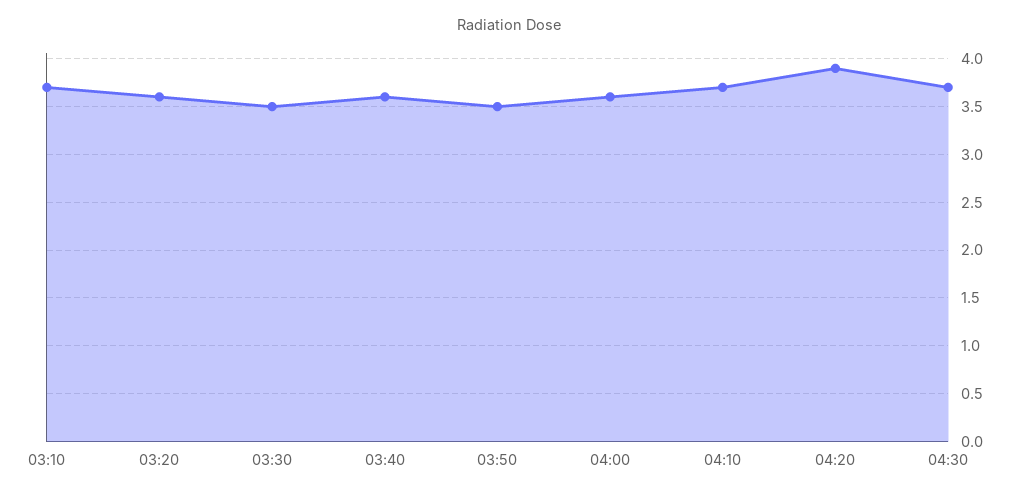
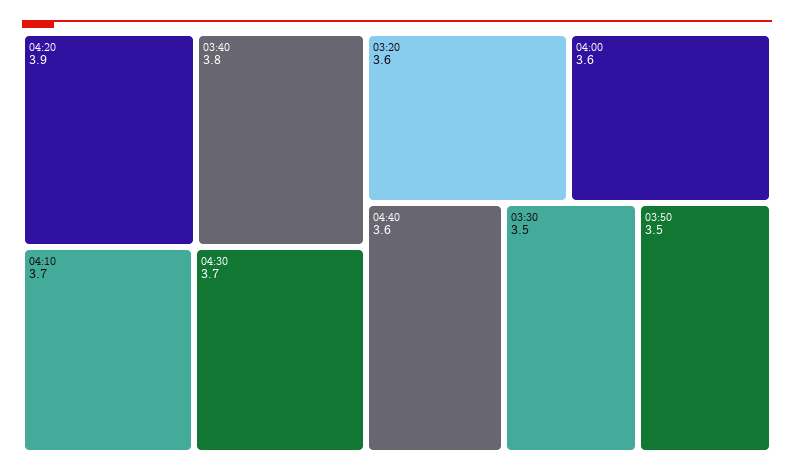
03:10: 3.7 -> none
03:40: 3.6 -> 3.8
04:40: none -> 3.6

